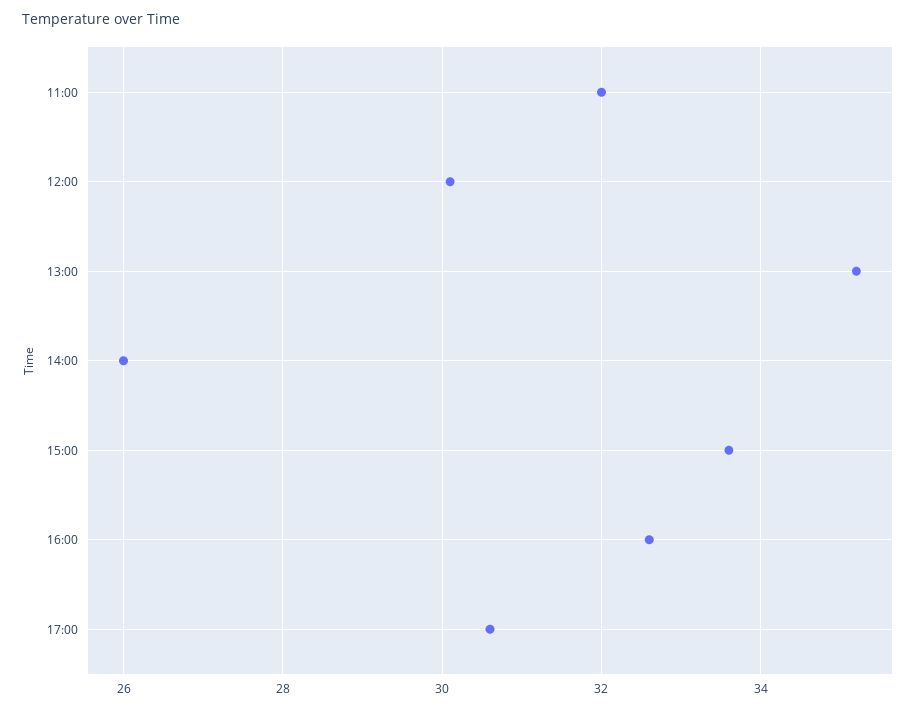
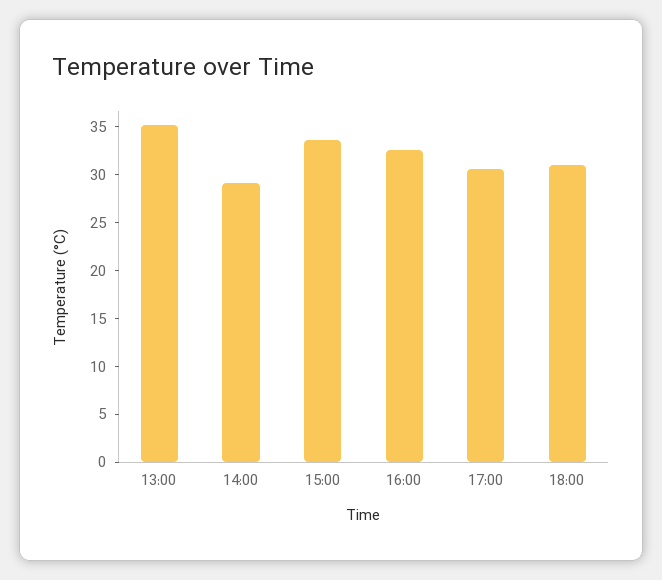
11:00: 32 -> none
12:00: 30 -> none
14:00: 26 -> 29
18:00: none -> 31

